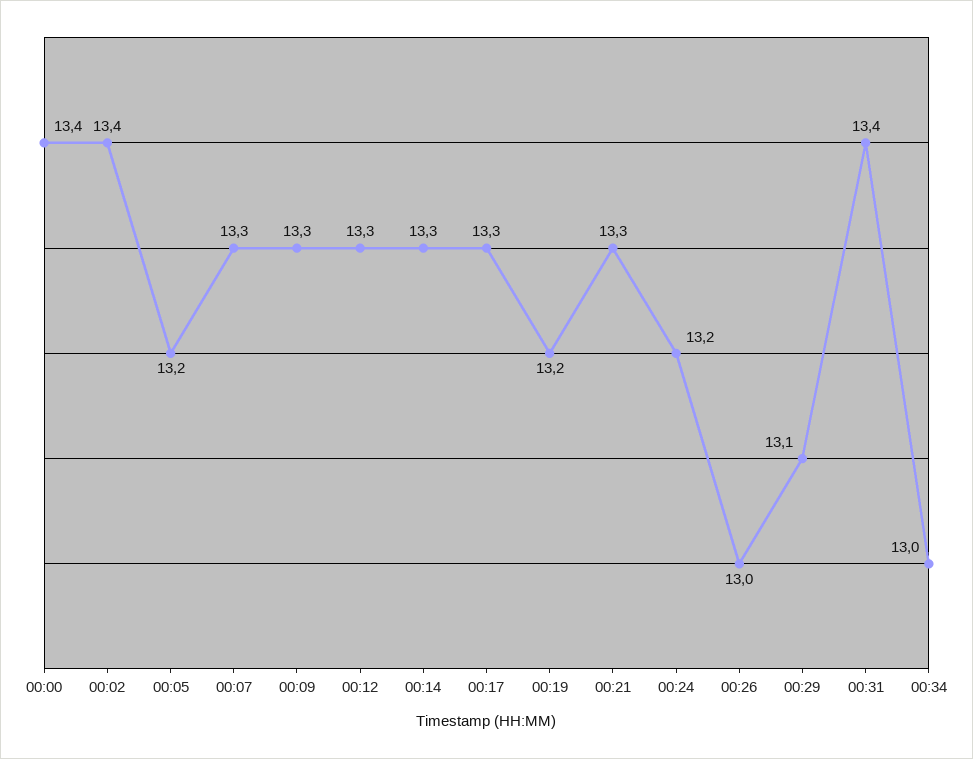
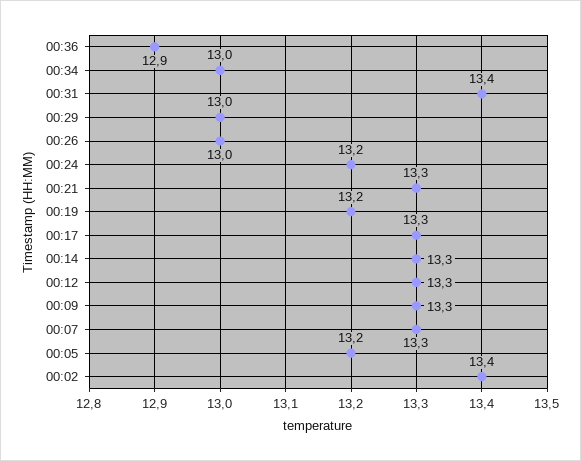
00:00: 13.4 -> none
00:29: 13.1 -> 13
00:36: none -> 12.9

